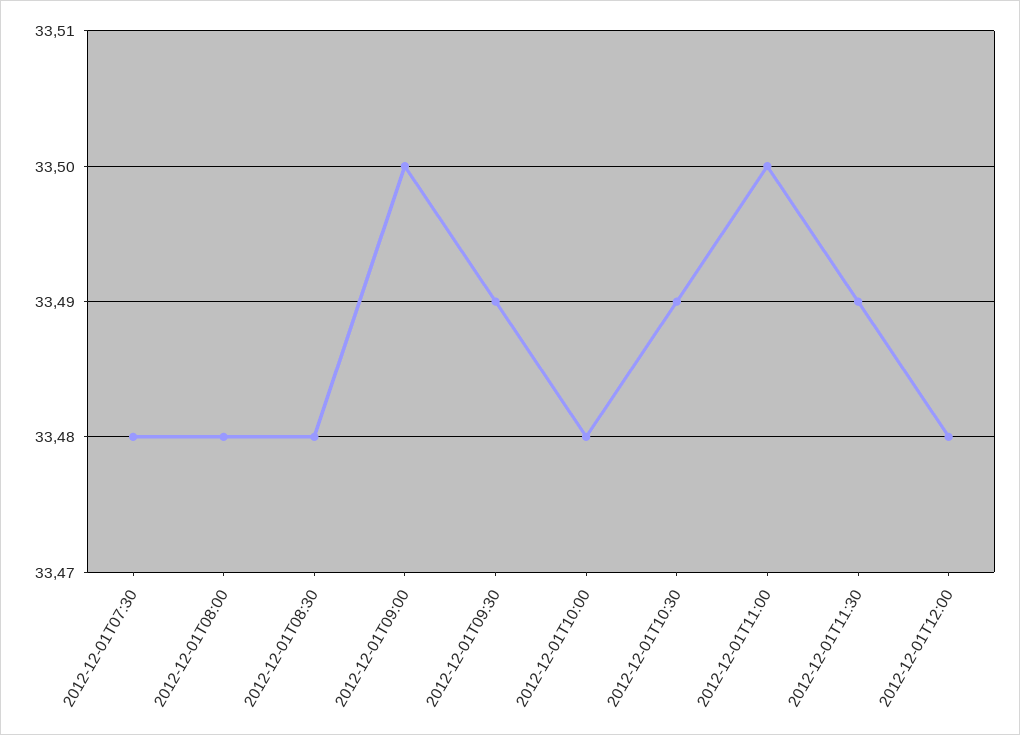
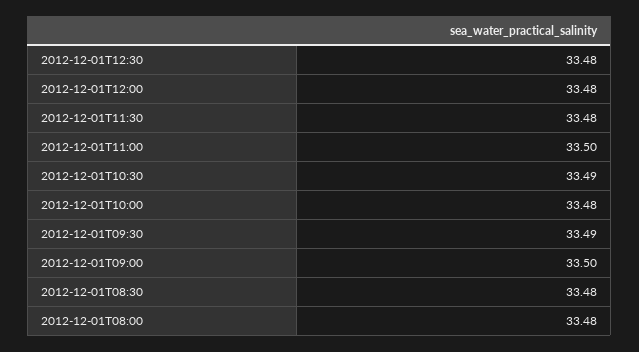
2012-12-01T07:30: 33.48 -> none
2012-12-01T11:30: 33.49 -> 33.48
2012-12-01T12:30: none -> 33.48

